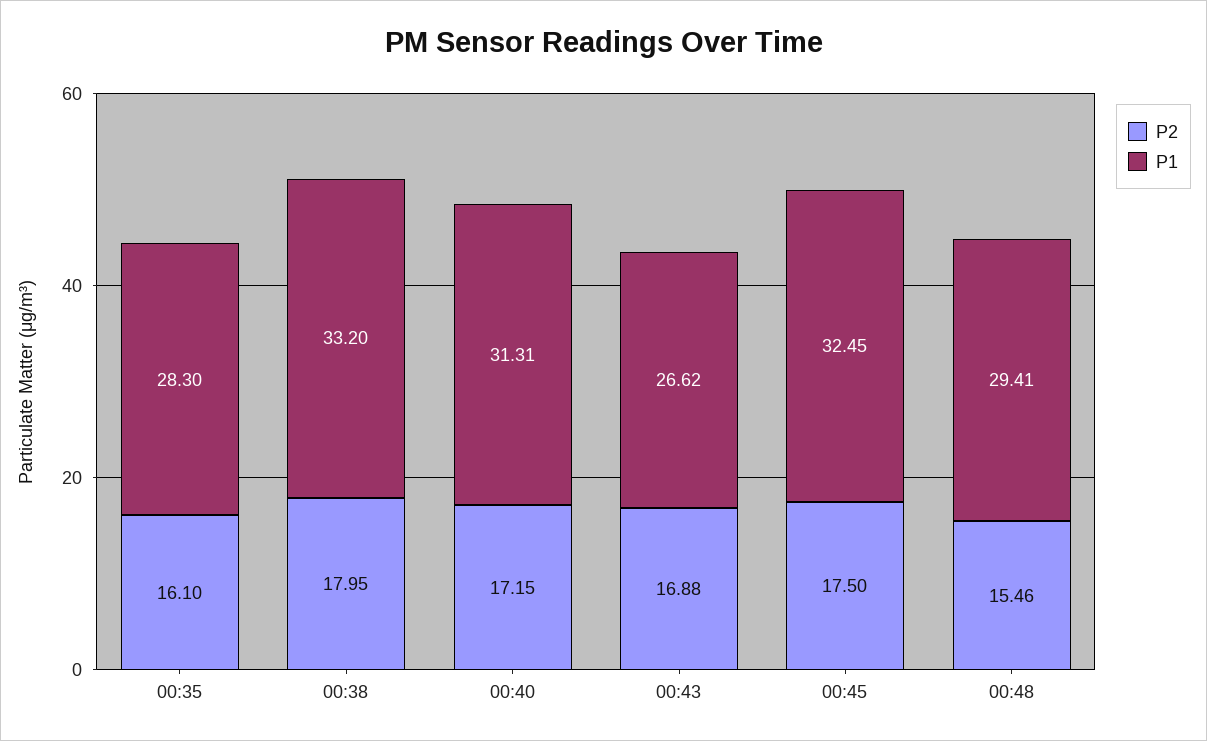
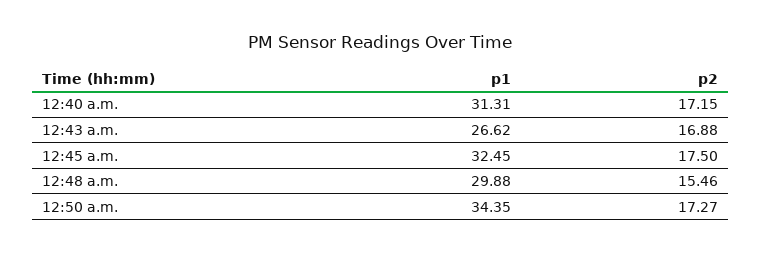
P2, 00:35: 16.1 -> none
P1, 00:35: 28.3 -> none
P2, 00:38: 17.95 -> none
P1, 00:38: 33.2 -> none
P1, 00:48: 29.41 -> 29.88
P1, 12:50 a.m.: none -> 34.35
P2, 12:50 a.m.: none -> 17.27

